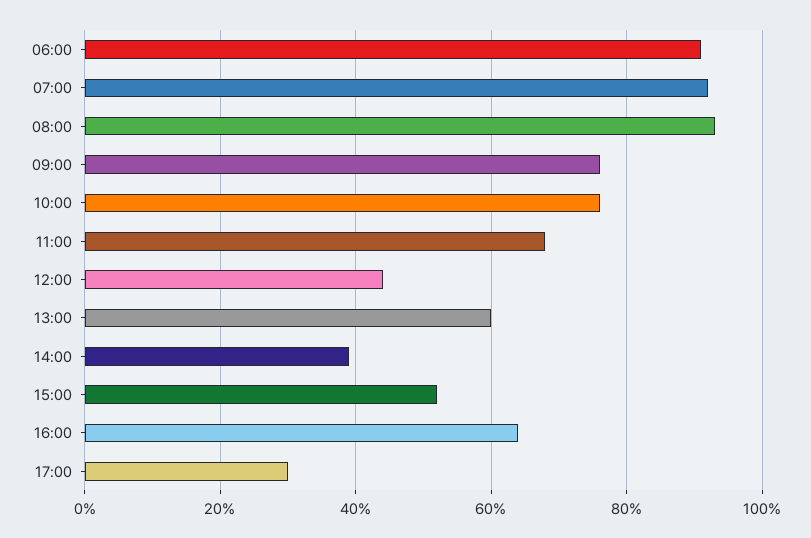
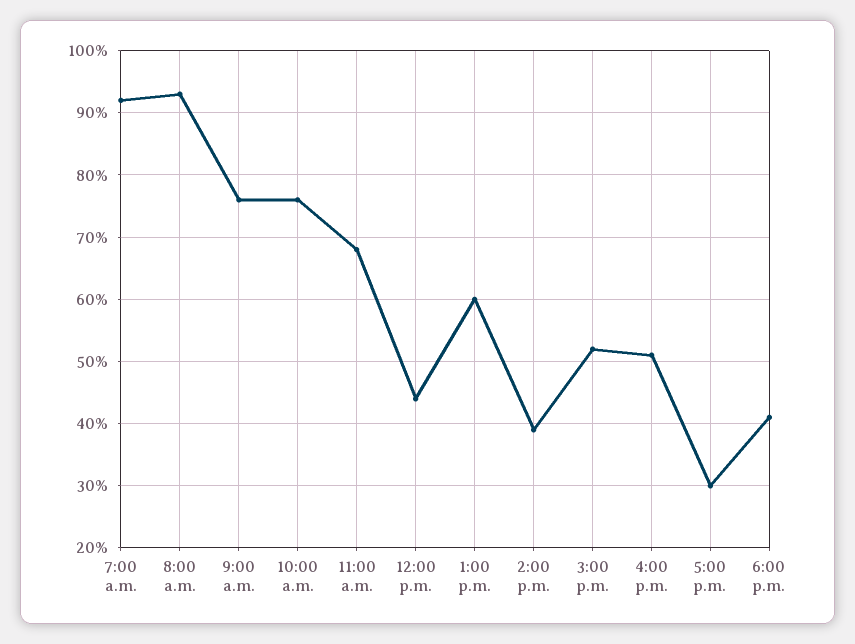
06:00: 90 -> none
16:00: 65 -> 51
6:00 p.m.: none -> 41

